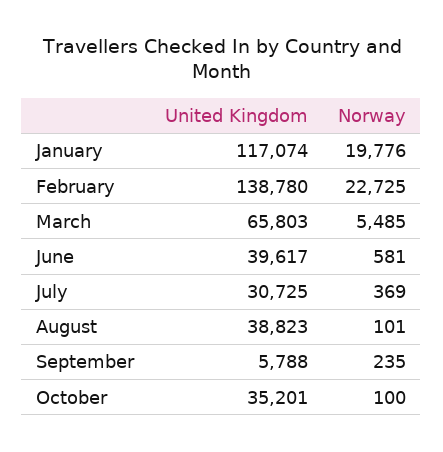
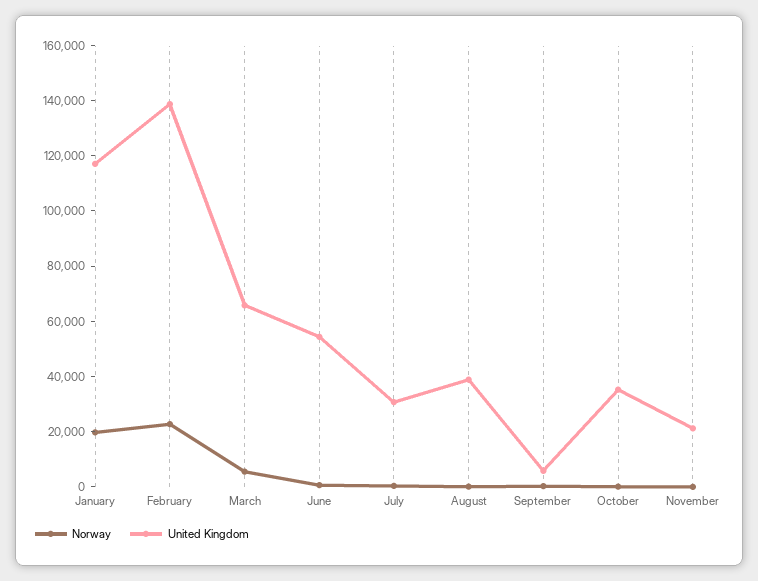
United Kingdom, June: 39617 -> 55000
Norway, November: none -> 0
United Kingdom, November: none -> 20000

